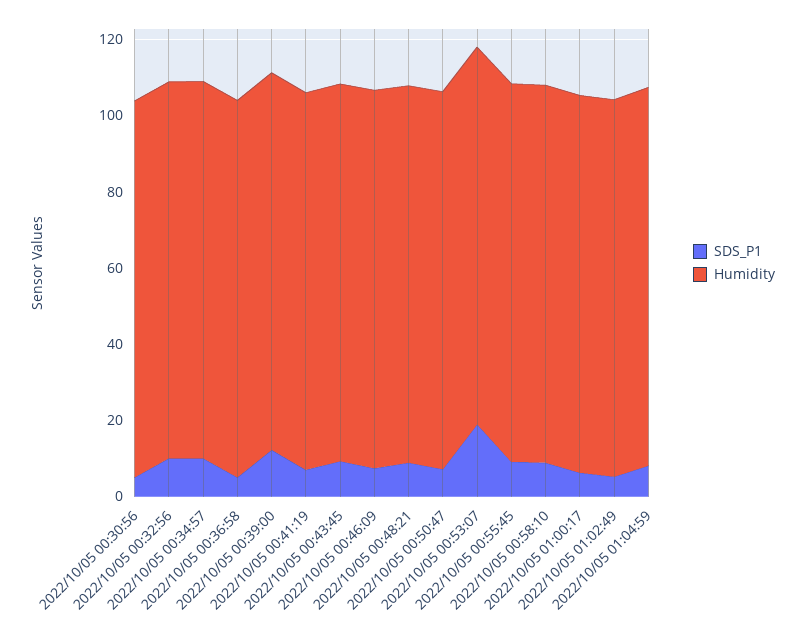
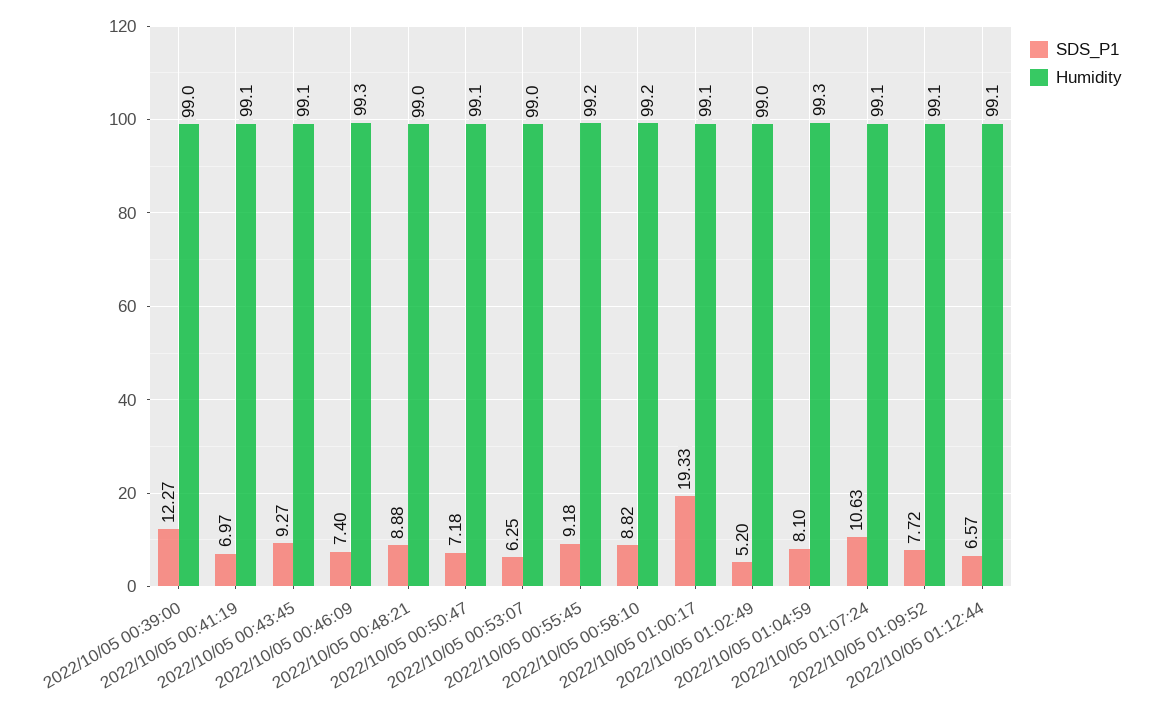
SDS_P1, 2022/10/05 00:30:56: 5 -> none
Humidity, 2022/10/05 00:30:56: 100 -> none
SDS_P1, 2022/10/05 00:32:56: 10 -> none
Humidity, 2022/10/05 00:32:56: 100 -> none
SDS_P1, 2022/10/05 00:34:57: 10 -> none
Humidity, 2022/10/05 00:34:57: 100 -> none
SDS_P1, 2022/10/05 00:36:58: 5 -> none
Humidity, 2022/10/05 00:36:58: 100 -> none
SDS_P1, 2022/10/05 00:53:07: 20 -> 6.25
SDS_P1, 2022/10/05 01:00:17: 5 -> 19.33
SDS_P1, 2022/10/05 01:07:24: none -> 10.63
Humidity, 2022/10/05 01:07:24: none -> 99.1
SDS_P1, 2022/10/05 01:09:52: none -> 7.72
Humidity, 2022/10/05 01:09:52: none -> 99.1
SDS_P1, 2022/10/05 01:12:44: none -> 6.57
Humidity, 2022/10/05 01:12:44: none -> 99.1

